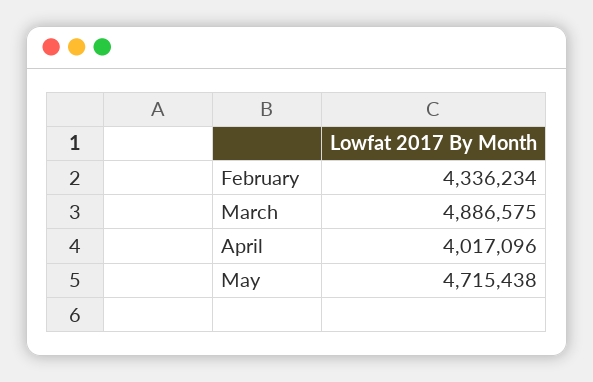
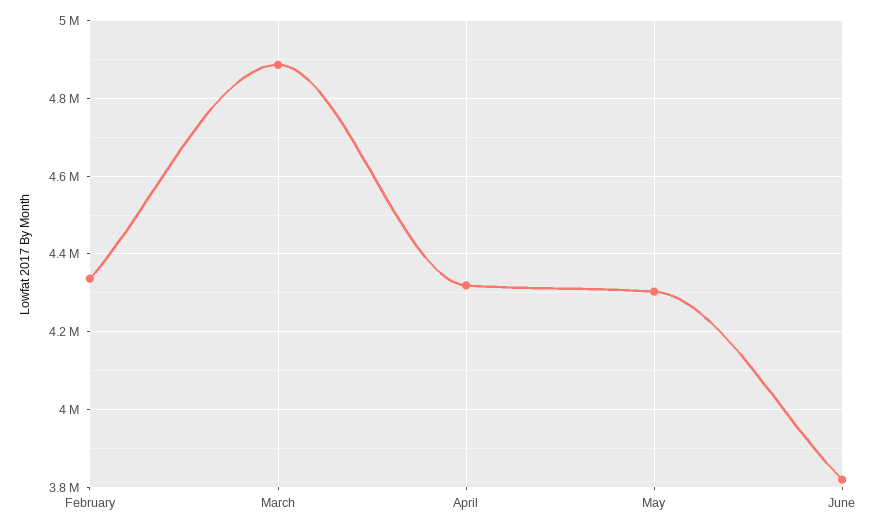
April: 4017096 -> 4320000
May: 4715438 -> 4300000
June: none -> 3820000

